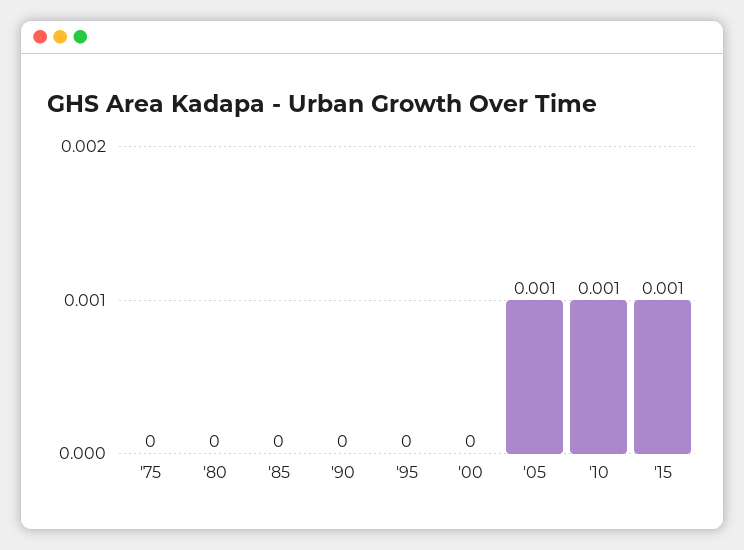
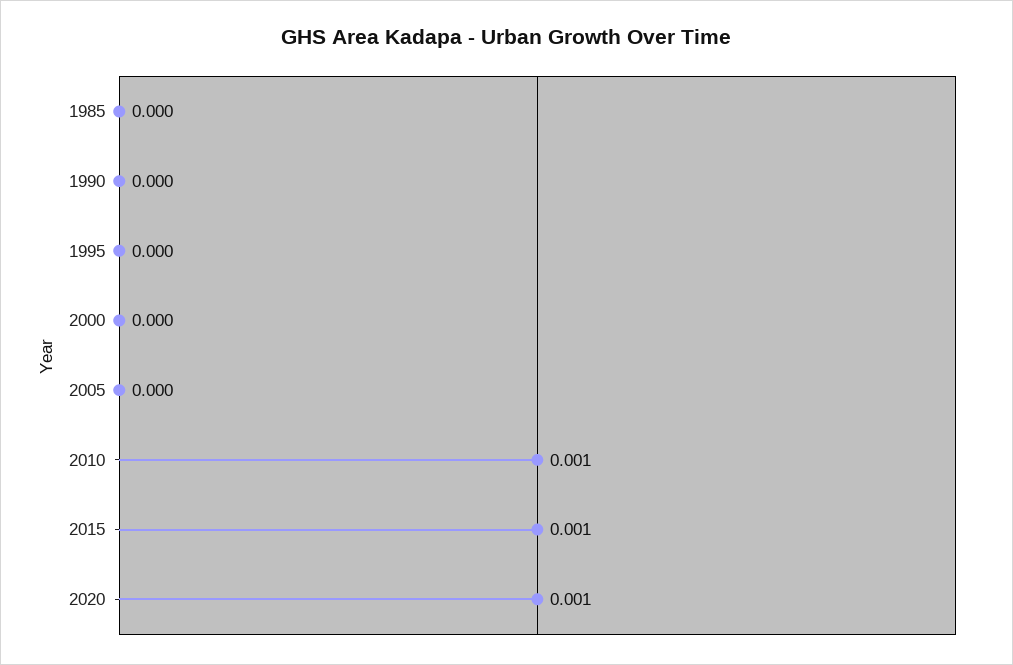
'75: 0 -> none
'80: 0 -> none
'05: 0.001 -> 0
2020: none -> 0.001

